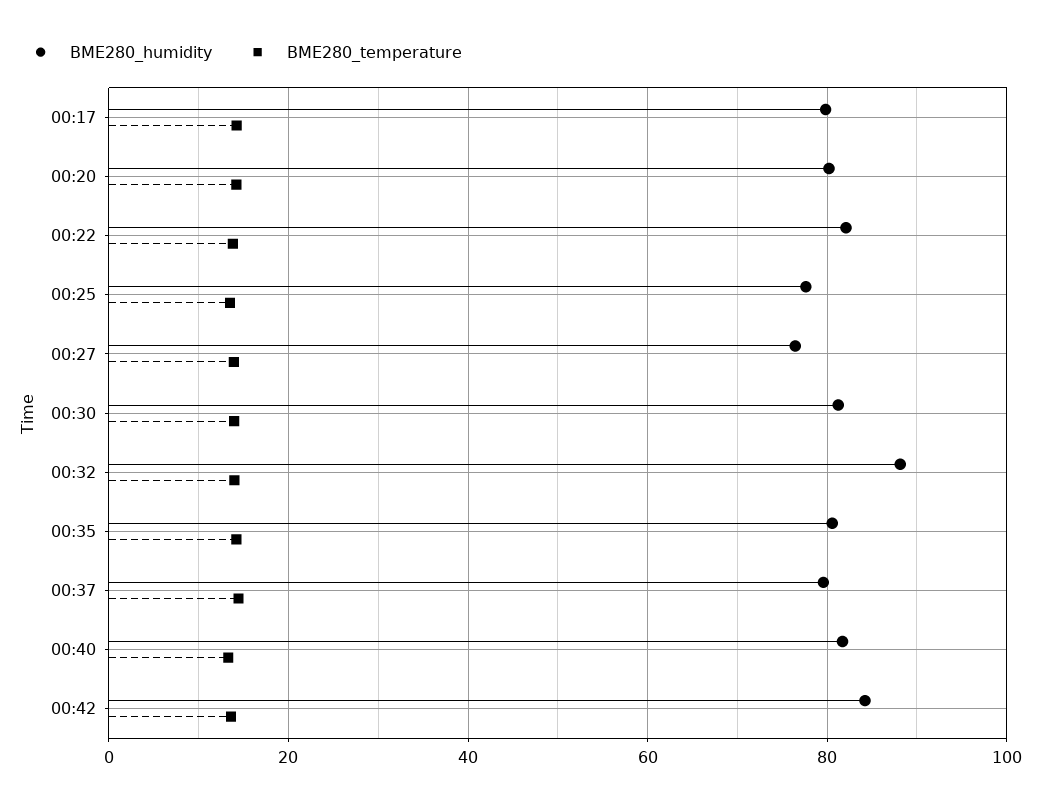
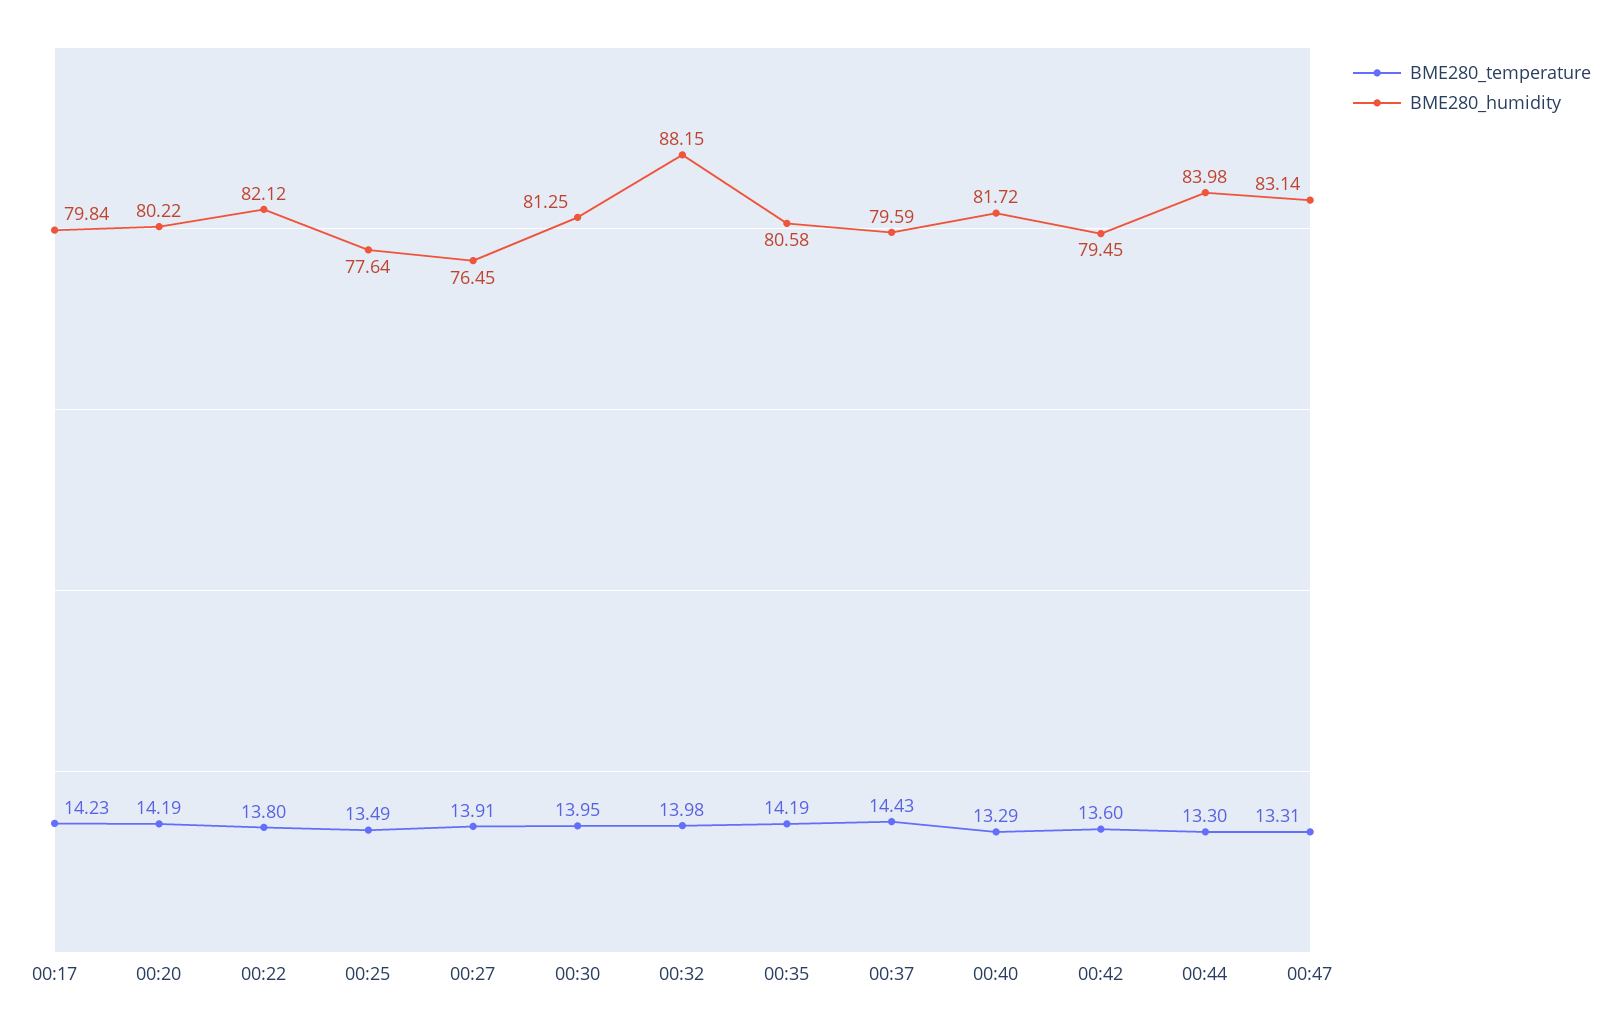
BME280_humidity, 00:42: 84 -> 79.45
BME280_temperature, 00:44: none -> 13.3
BME280_humidity, 00:44: none -> 83.98
BME280_temperature, 00:47: none -> 13.31
BME280_humidity, 00:47: none -> 83.14

